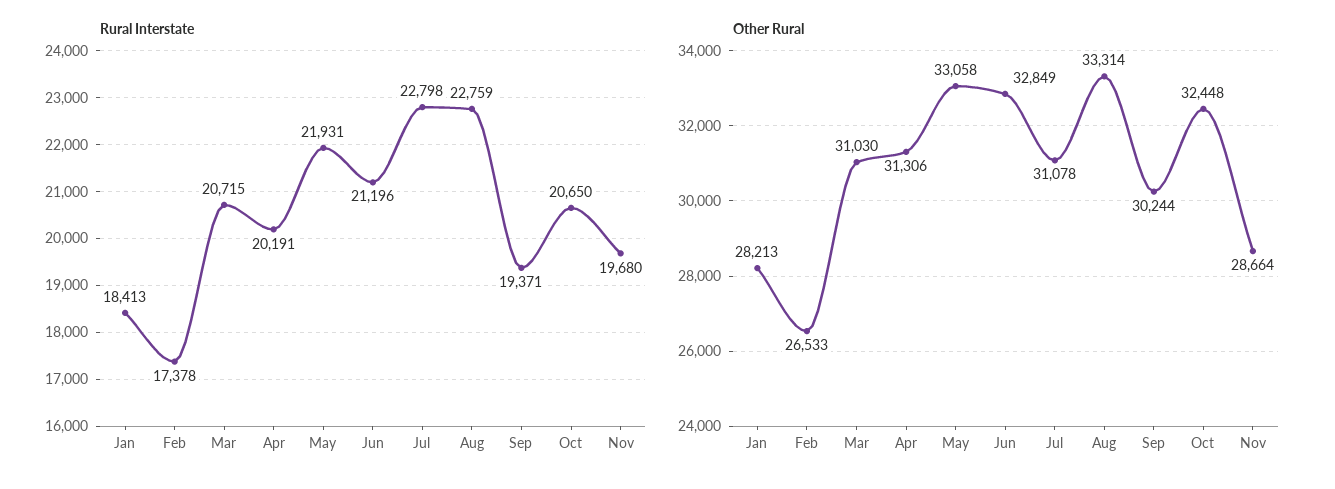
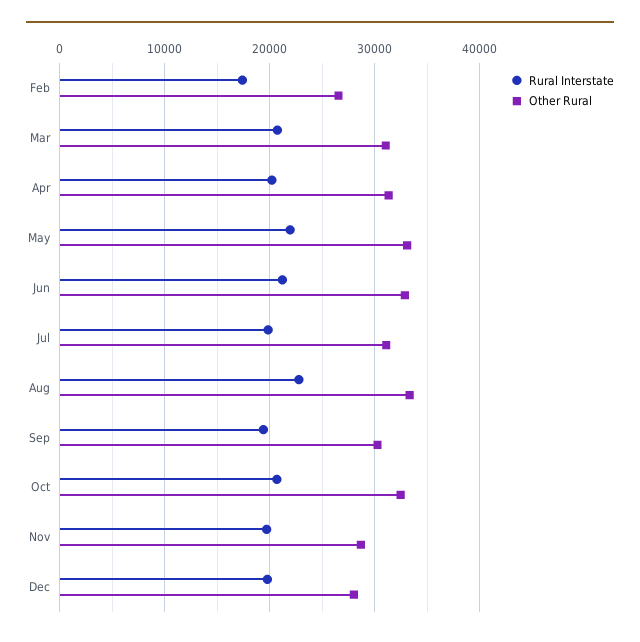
Rural Interstate, Jan: 18413 -> none
Rural Interstate, Jul: 22798 -> 20000
Other Rural, Jan: 28213 -> none
Rural Interstate, Dec: none -> 20000
Other Rural, Dec: none -> 28000

